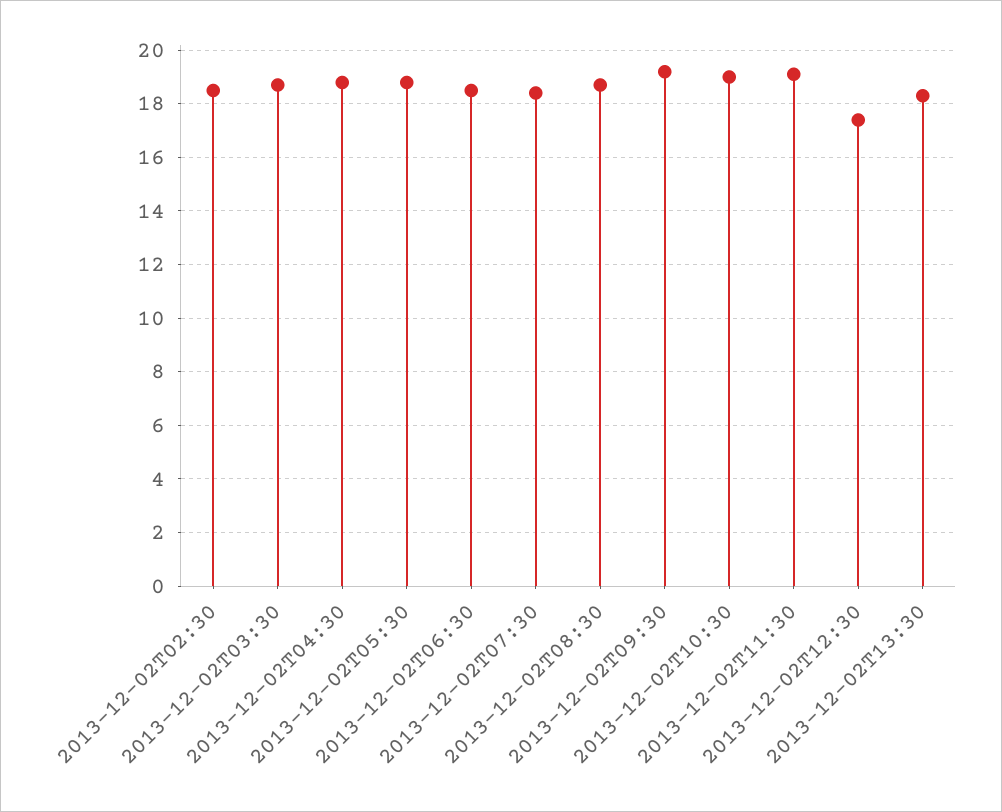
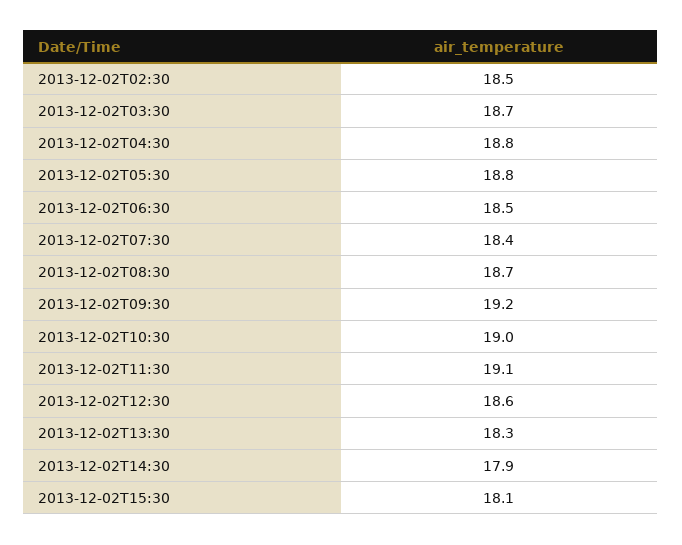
2013-12-02T12:30: 17.5 -> 18.6
2013-12-02T14:30: none -> 17.9
2013-12-02T15:30: none -> 18.1

